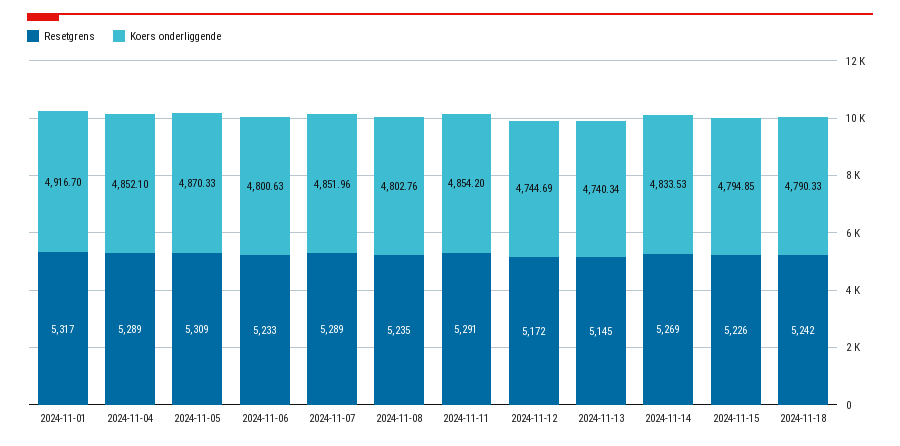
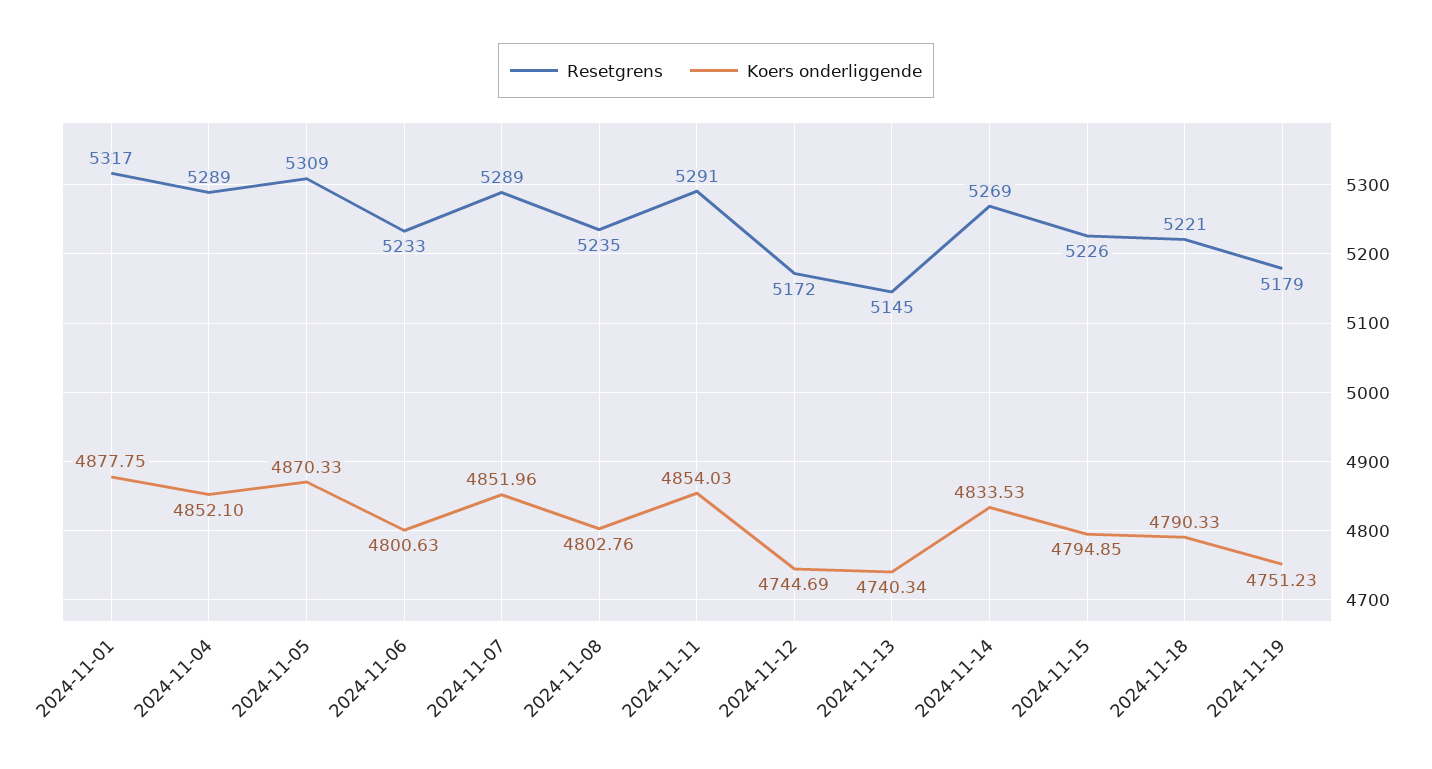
Koers onderliggende, 2024-11-01: 4916.7 -> 4877.75
Koers onderliggende, 2024-11-11: 4854.2 -> 4854.03
Resetgrens, 2024-11-18: 5242 -> 5221
Resetgrens, 2024-11-19: none -> 5179
Koers onderliggende, 2024-11-19: none -> 4751.23

